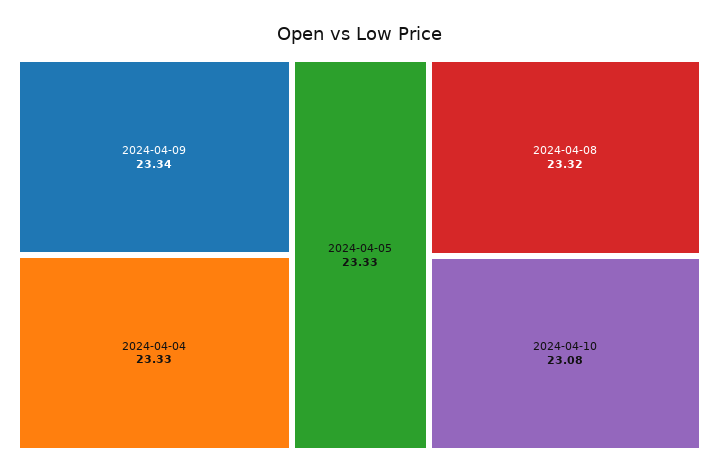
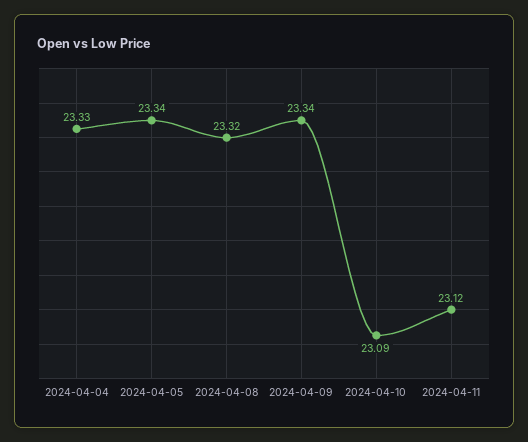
2024-04-05: 23.33 -> 23.34
2024-04-10: 23.08 -> 23.09
2024-04-11: none -> 23.12

